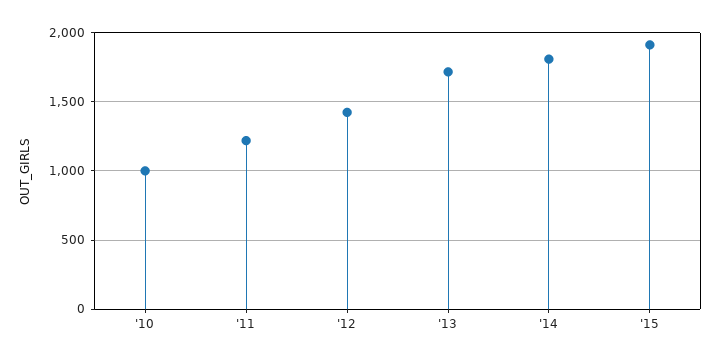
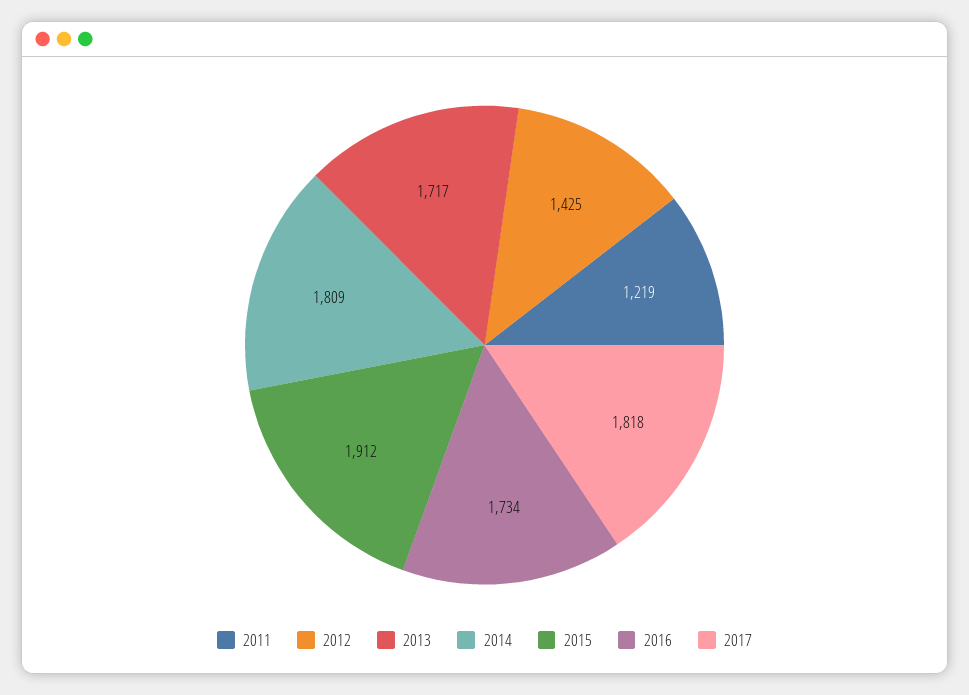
'10: 1000 -> none
2016: none -> 1734
2017: none -> 1818

